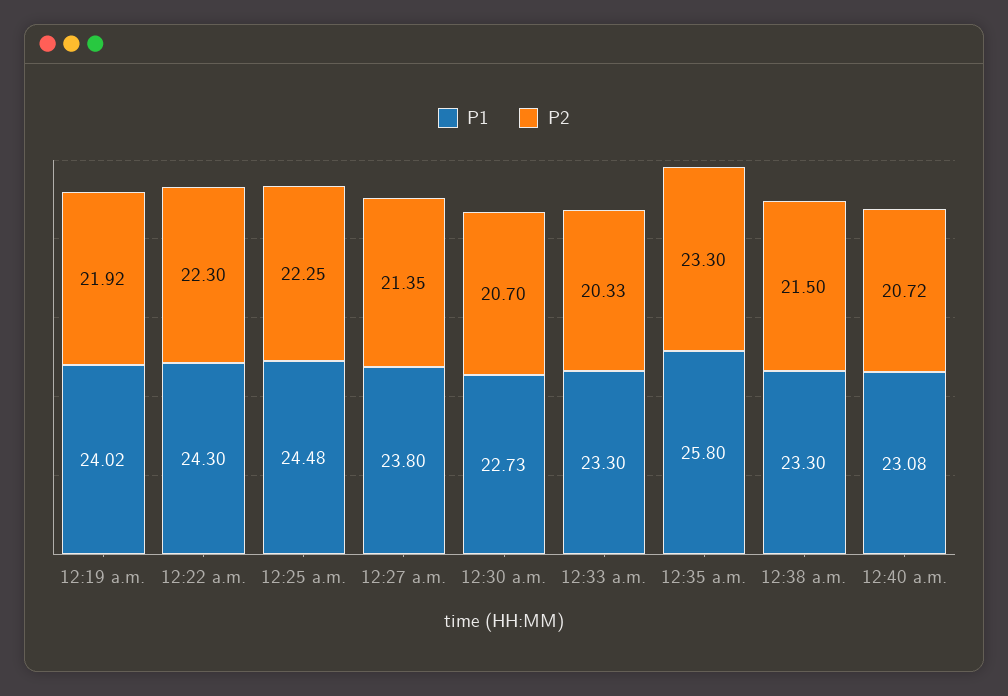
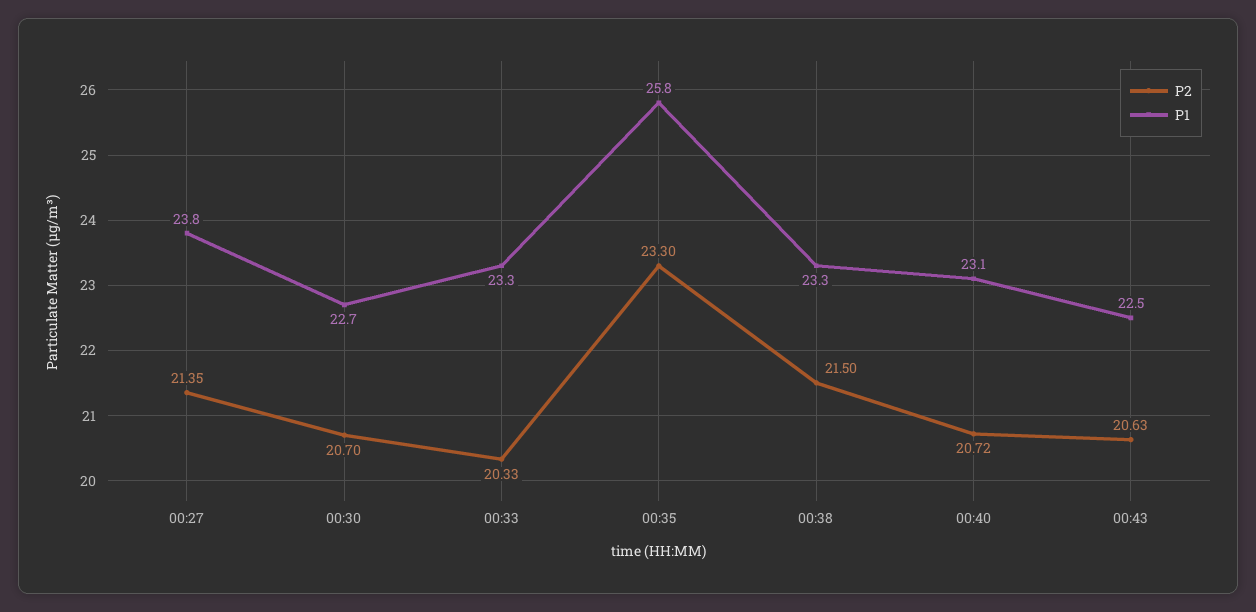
P1, 12:19 a.m.: 24.02 -> none
P2, 12:19 a.m.: 21.92 -> none
P1, 12:22 a.m.: 24.3 -> none
P2, 12:22 a.m.: 22.3 -> none
P1, 12:25 a.m.: 24.48 -> none
P2, 12:25 a.m.: 22.25 -> none
P2, 00:43: none -> 20.63
P1, 00:43: none -> 22.5

